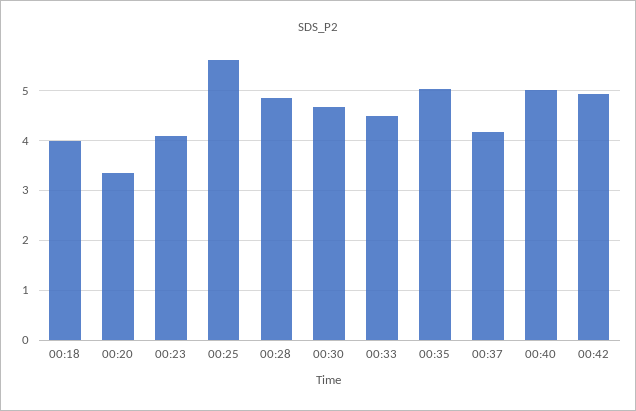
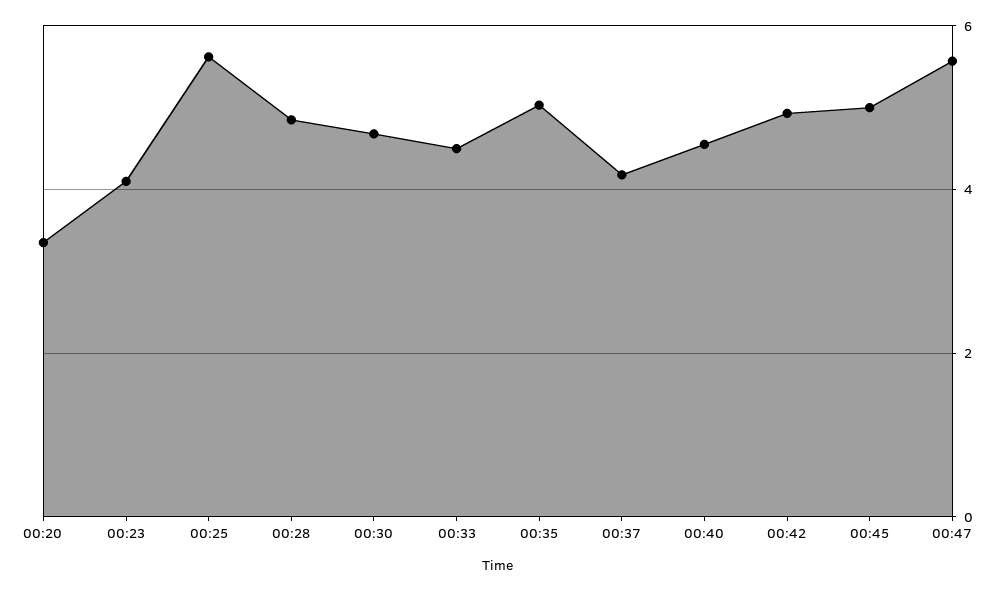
00:18: 4 -> none
00:40: 5 -> 4.6
00:45: none -> 5
00:47: none -> 5.6

